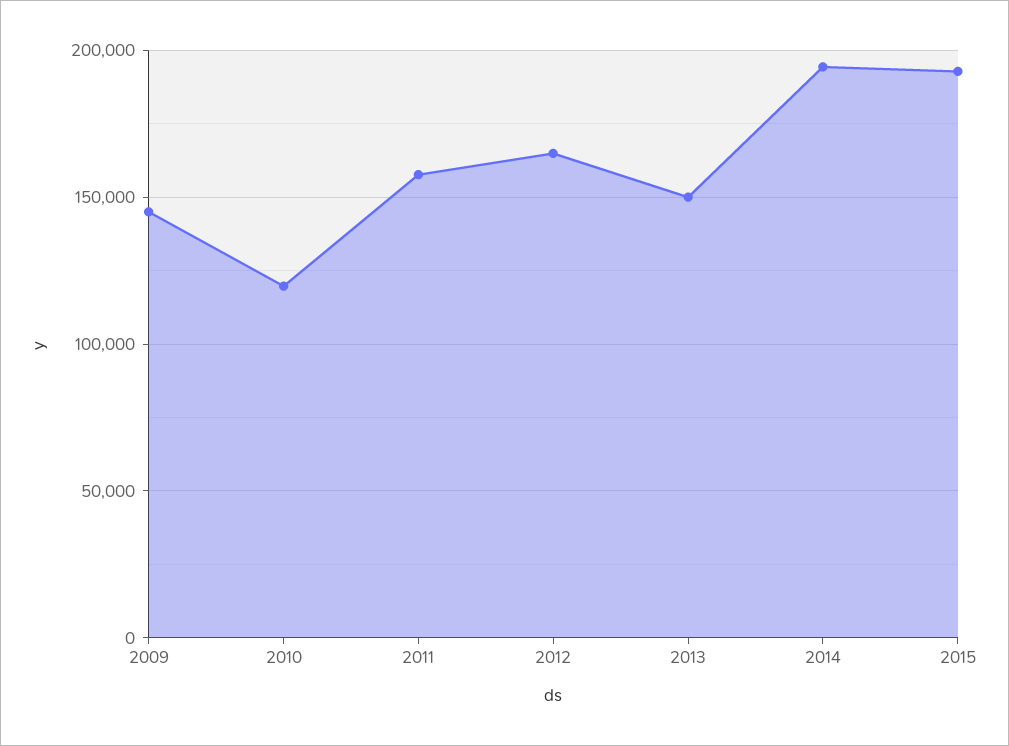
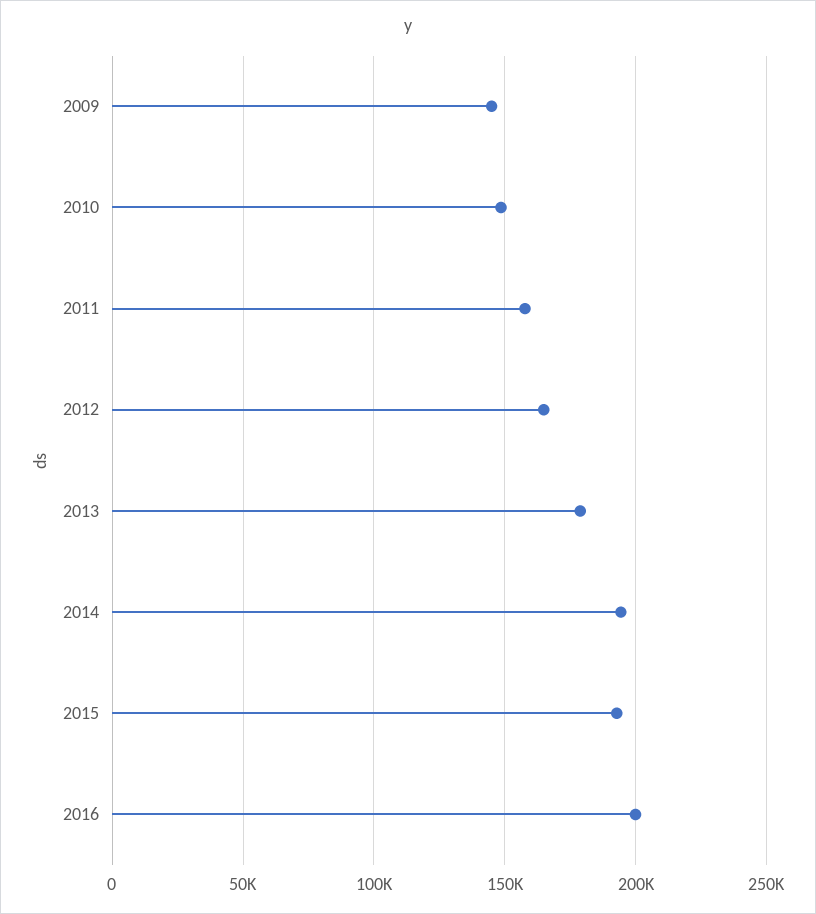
2010: 120000 -> 150000
2013: 150000 -> 180000
2016: none -> 200000

